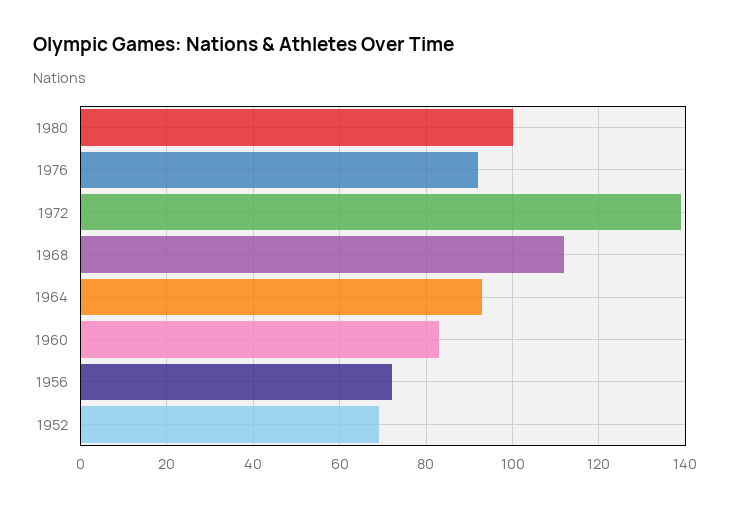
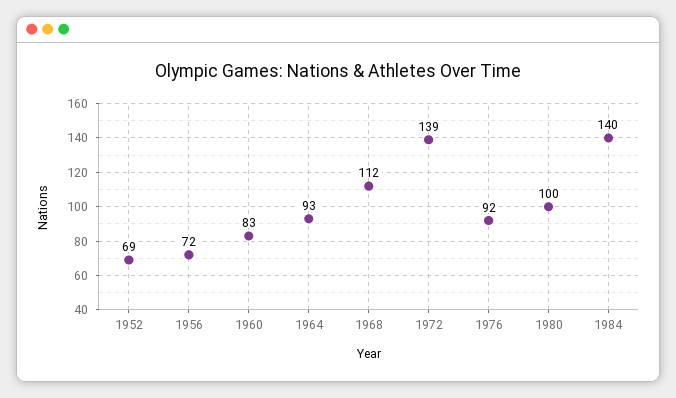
1984: none -> 140

